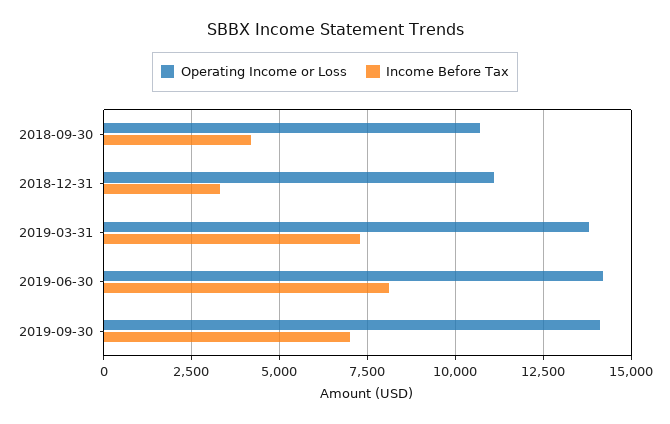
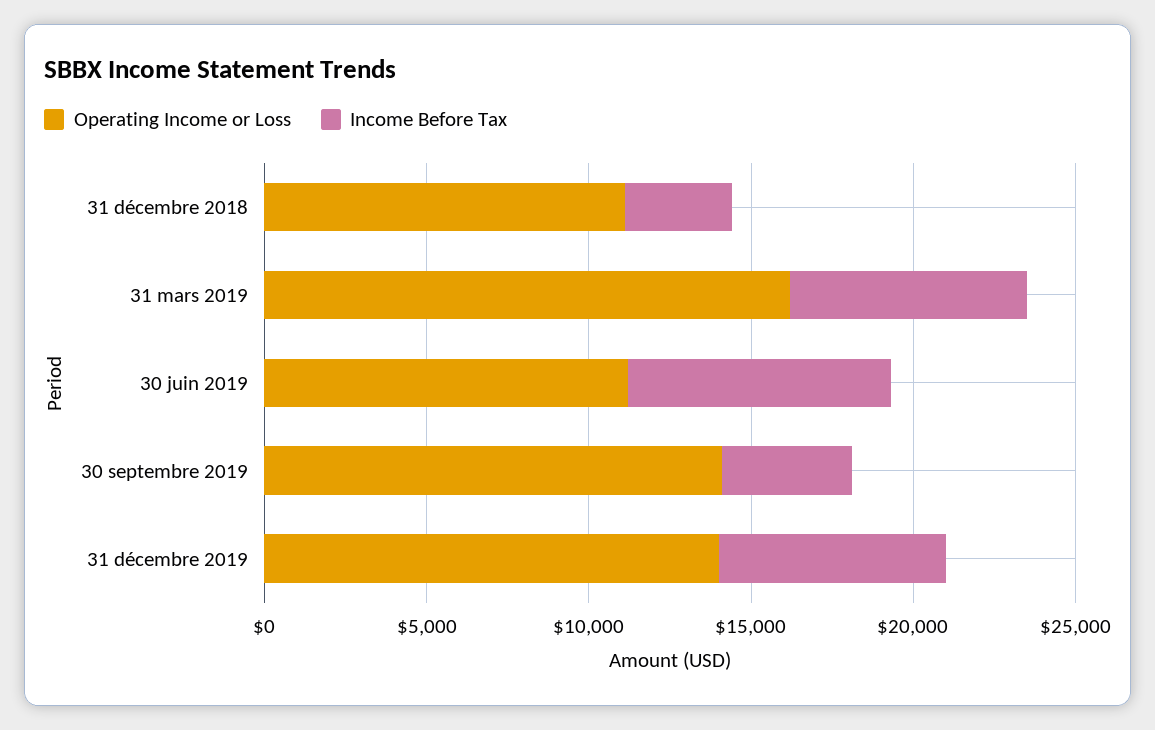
Operating Income or Loss, 2018-09-30: 10750 -> none
Income Before Tax, 2018-09-30: 4250 -> none
Operating Income or Loss, 2019-03-31: 13750 -> 16000
Operating Income or Loss, 2019-06-30: 14250 -> 11000
Income Before Tax, 2019-09-30: 7000 -> 4000
Operating Income or Loss, 31 décembre 2019: none -> 14000
Income Before Tax, 31 décembre 2019: none -> 7000

